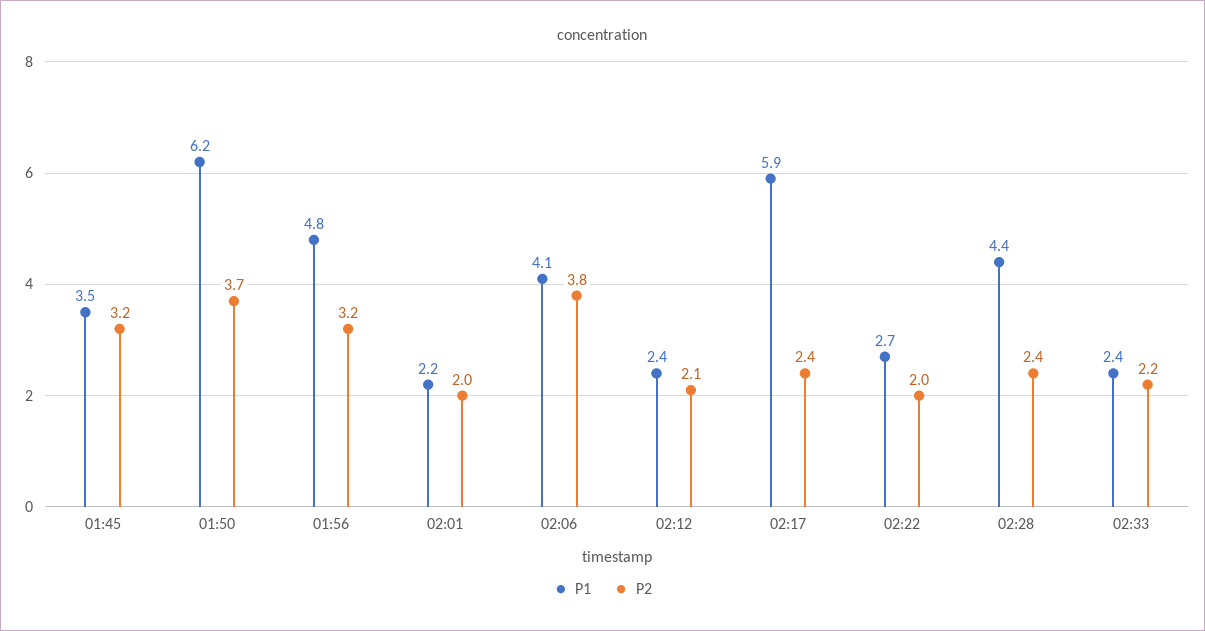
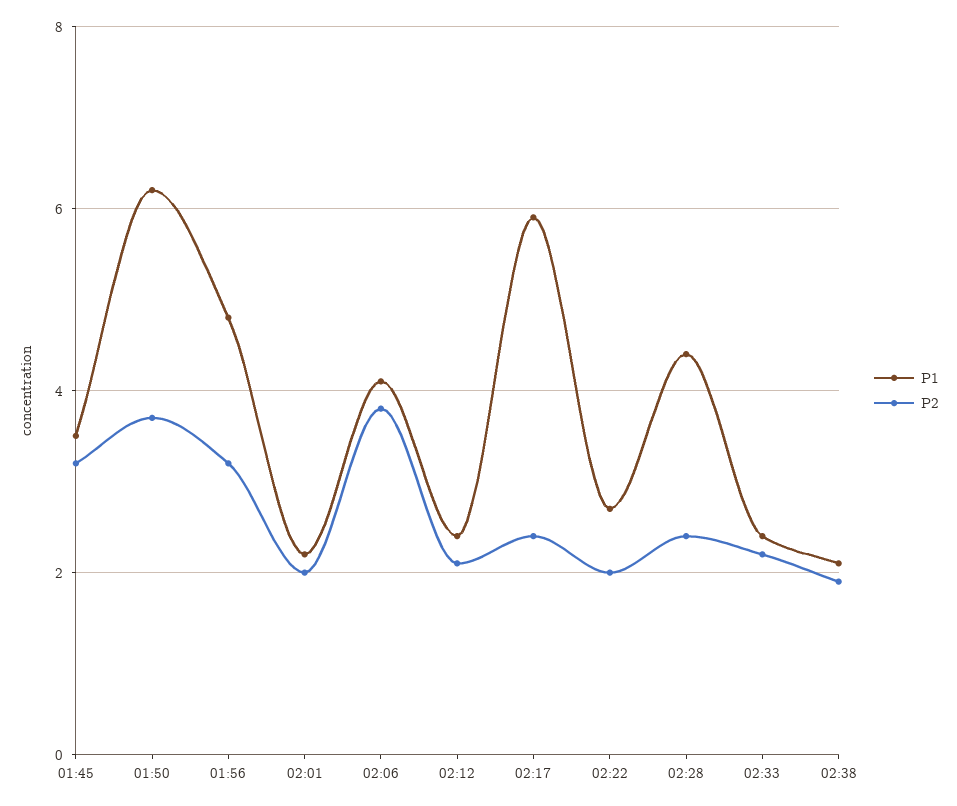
P1, 02:38: none -> 2
P2, 02:38: none -> 2

